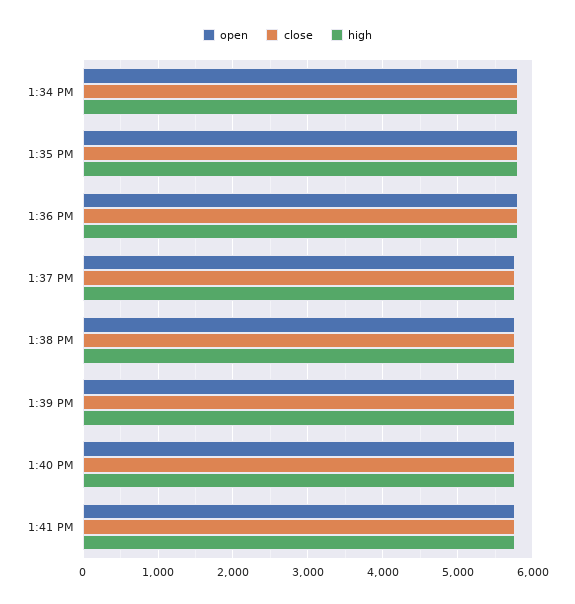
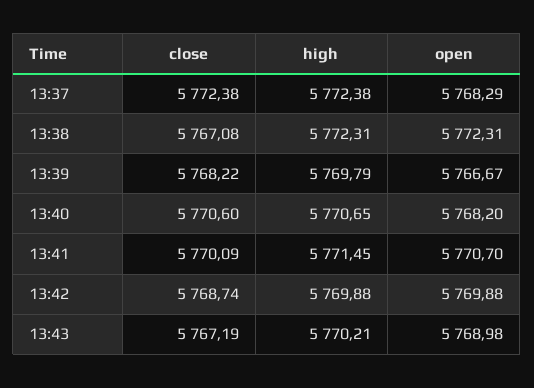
open, 1:34 PM: 5800 -> none
close, 1:34 PM: 5800 -> none
high, 1:34 PM: 5800 -> none
open, 1:35 PM: 5800 -> none
close, 1:35 PM: 5800 -> none
high, 1:35 PM: 5800 -> none
open, 1:36 PM: 5800 -> none
close, 1:36 PM: 5800 -> none
high, 1:36 PM: 5800 -> none
close, 13:42: none -> 5768.74
high, 13:42: none -> 5769.88
open, 13:42: none -> 5769.88
close, 13:43: none -> 5767.19
high, 13:43: none -> 5770.21
open, 13:43: none -> 5768.98

